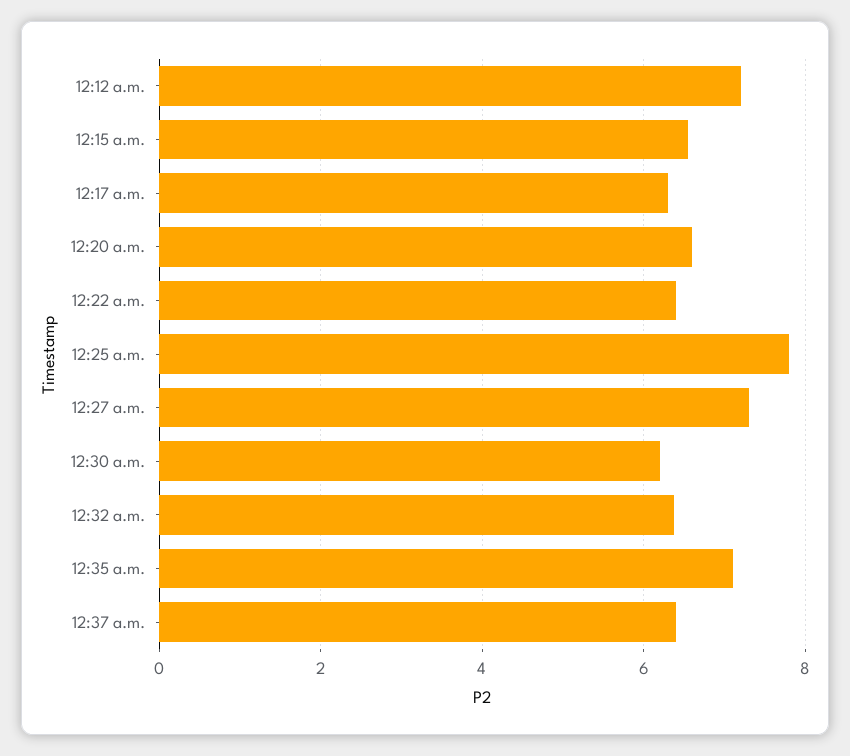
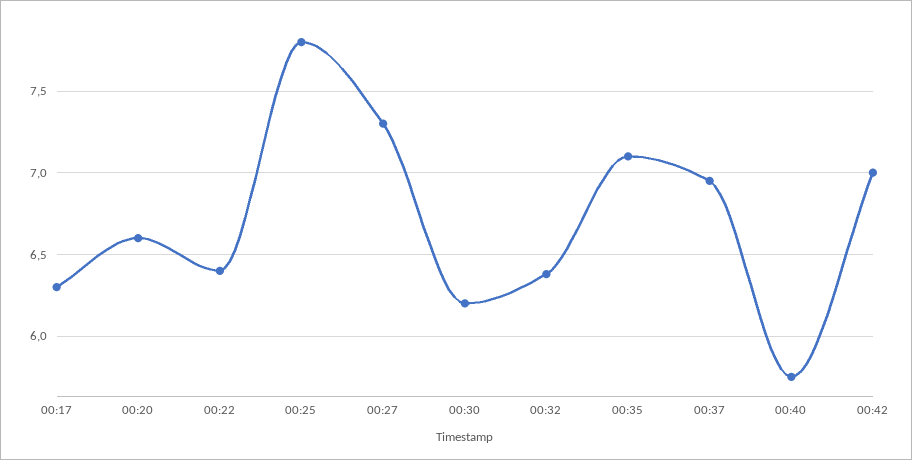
12:12 a.m.: 7.2 -> none
12:15 a.m.: 6.6 -> none
12:37 a.m.: 6.4 -> 6.95
00:40: none -> 5.75
00:42: none -> 7

